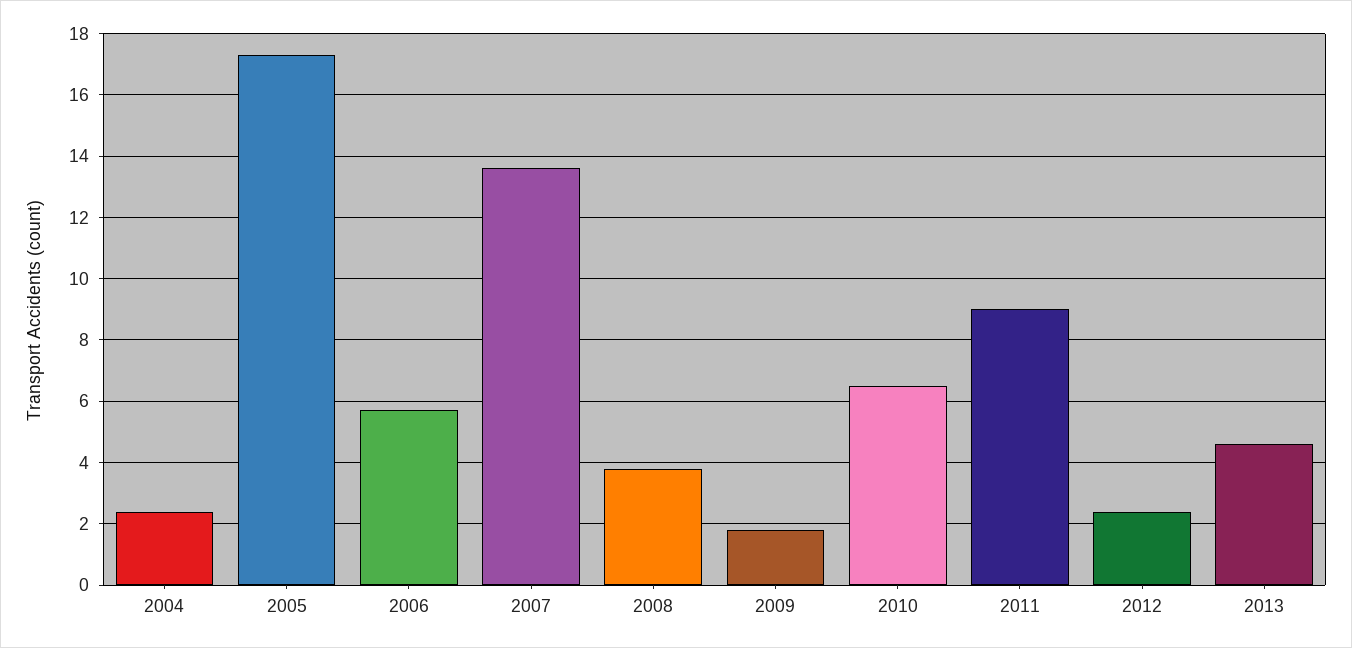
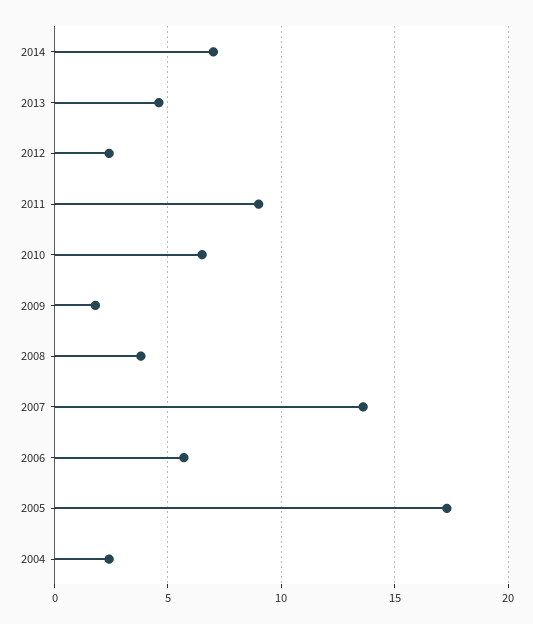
2014: none -> 7

